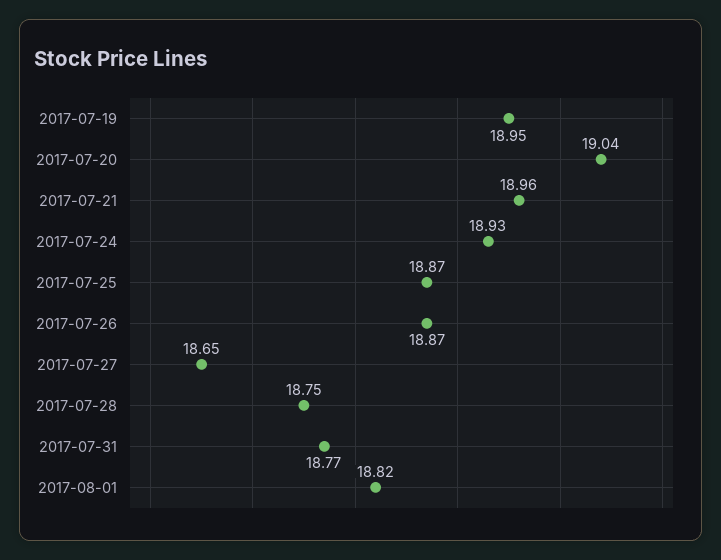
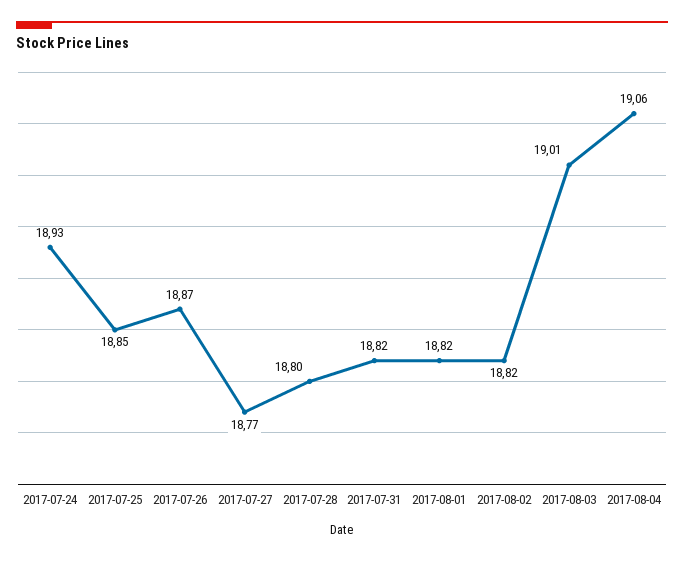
2017-07-19: 18.95 -> none
2017-07-20: 19.04 -> none
2017-07-21: 18.96 -> none
2017-07-25: 18.87 -> 18.85
2017-07-27: 18.65 -> 18.77
2017-07-28: 18.75 -> 18.8
2017-07-31: 18.77 -> 18.82
2017-08-02: none -> 18.82
2017-08-03: none -> 19.01
2017-08-04: none -> 19.06

